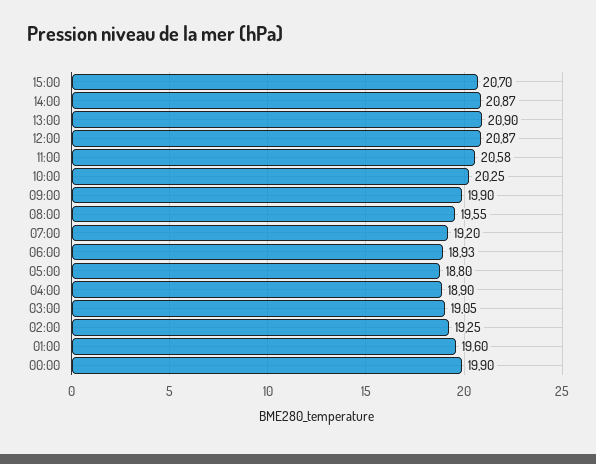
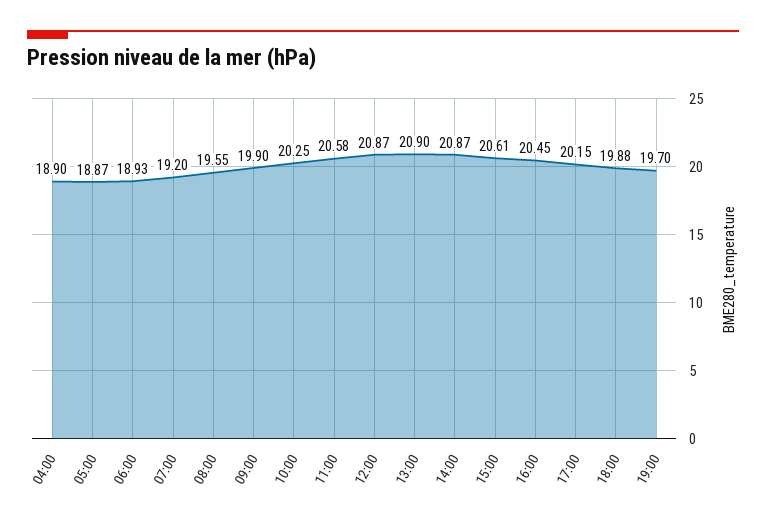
15:00: 20.7 -> 20.61
05:00: 18.8 -> 18.87
03:00: 19.05 -> none
02:00: 19.25 -> none
01:00: 19.6 -> none
00:00: 19.9 -> none
16:00: none -> 20.45
17:00: none -> 20.15
18:00: none -> 19.88
19:00: none -> 19.7

